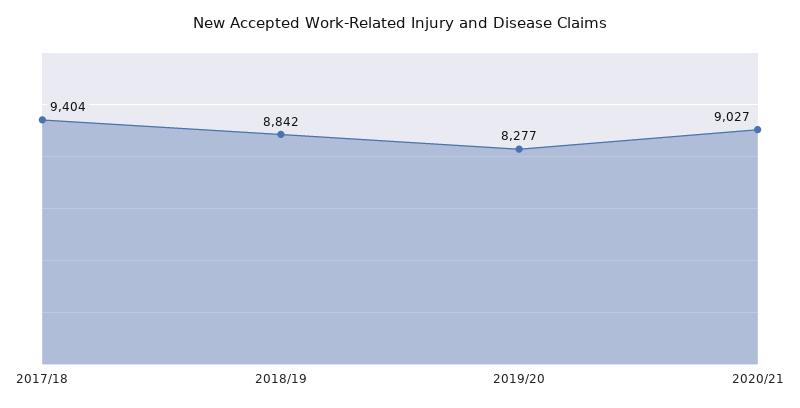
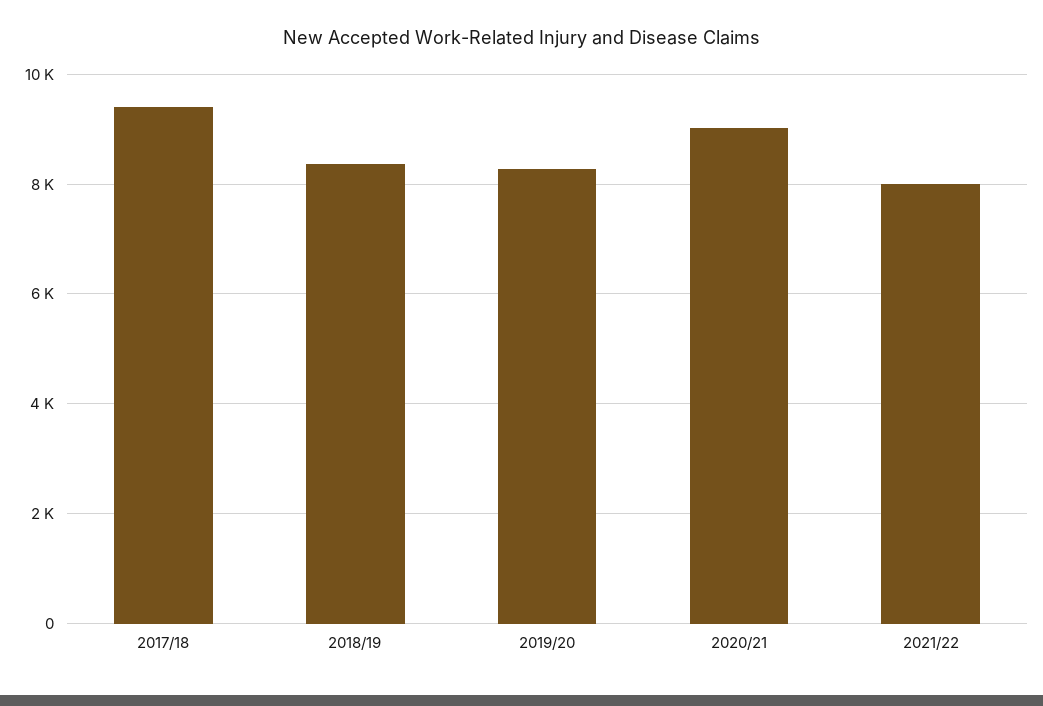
2018/19: 8842 -> 8400
2021/22: none -> 8000

